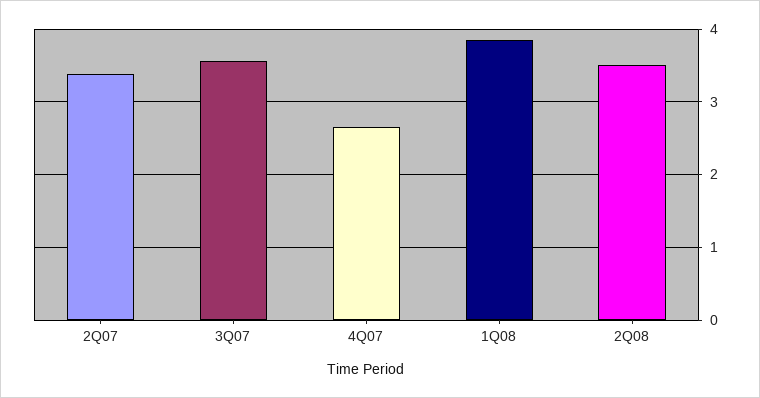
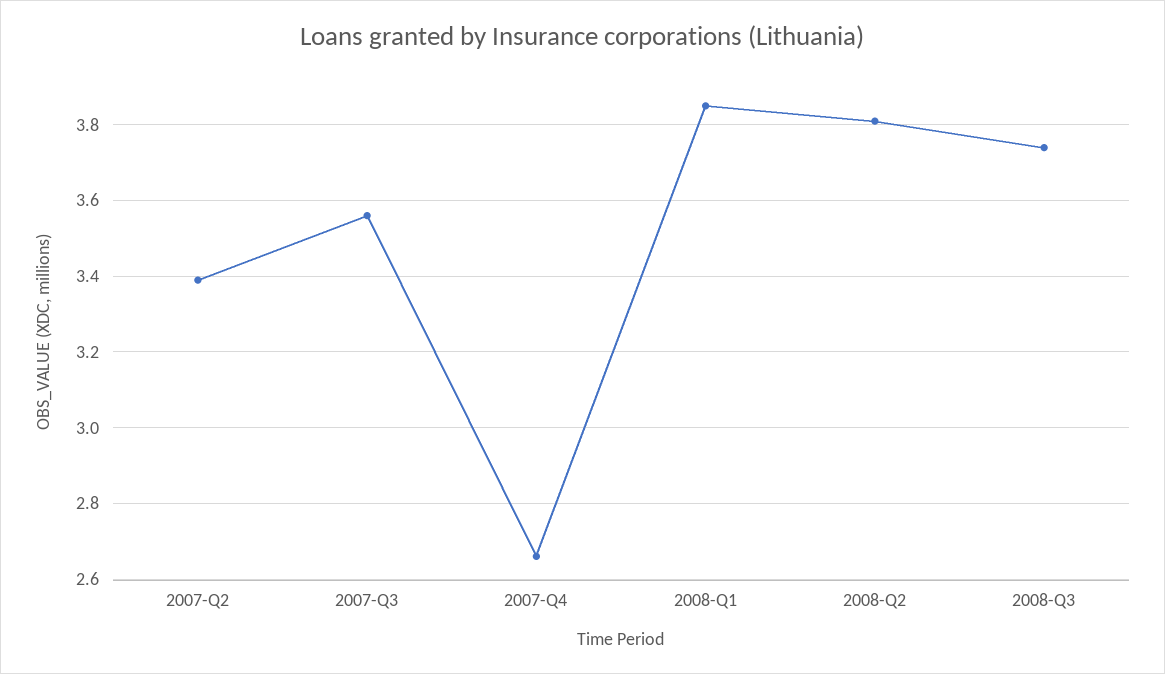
2Q08: 3.5 -> 3.8
2008-Q3: none -> 3.75

